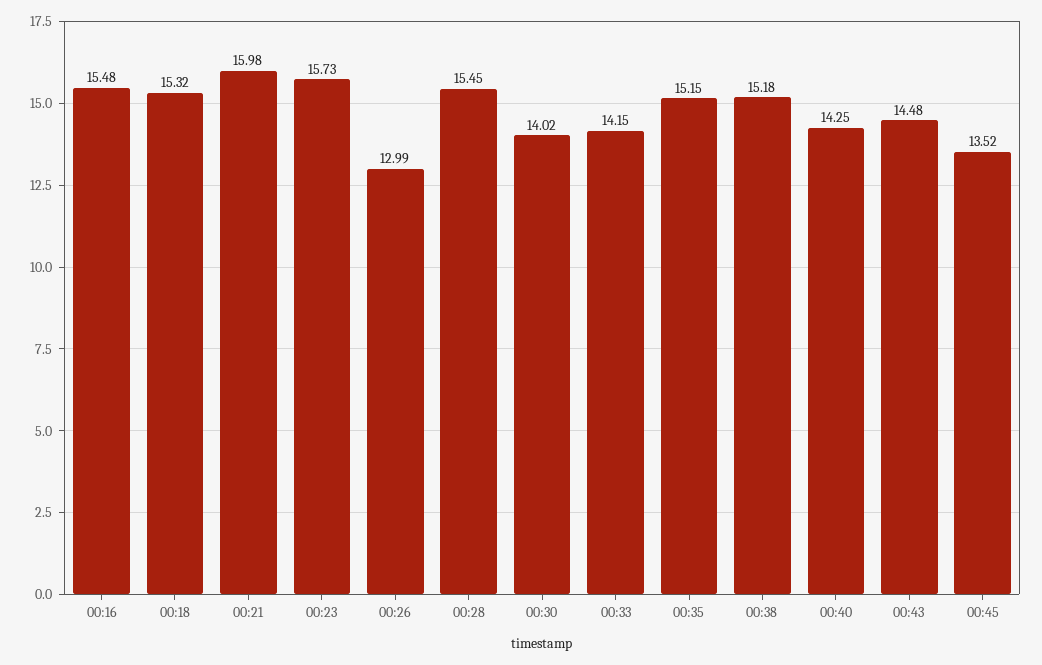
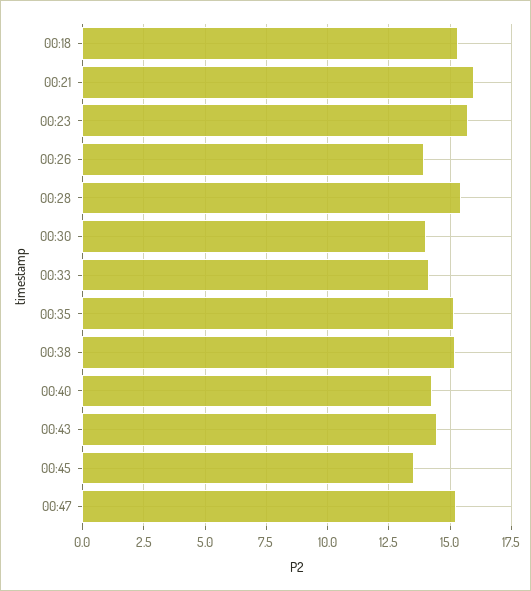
00:16: 15.48 -> none
00:26: 12.99 -> 14
00:47: none -> 15.25

